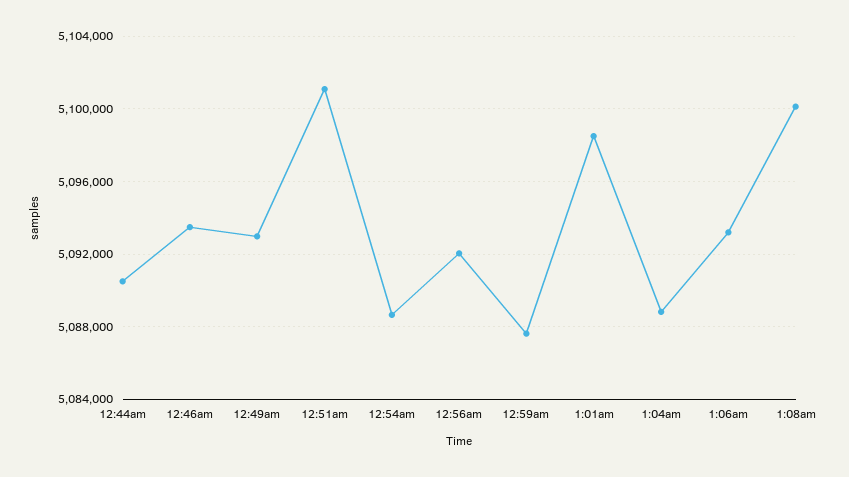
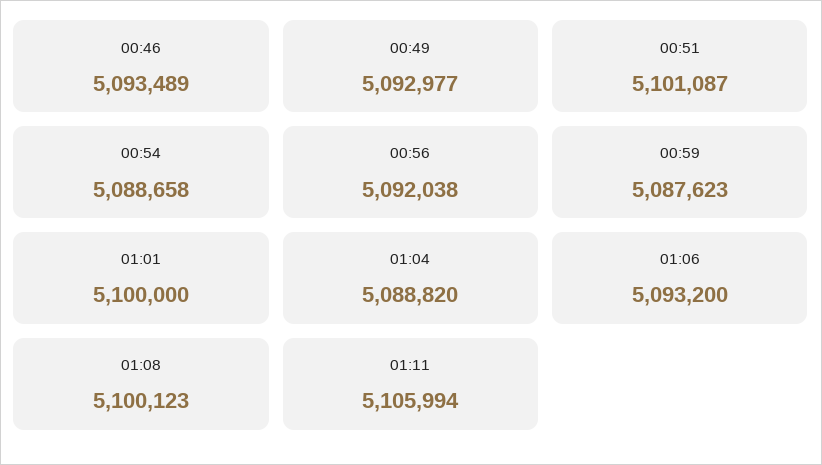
12:44am: 5090500 -> none
1:01am: 5098500 -> 5100000
01:11: none -> 5105994

